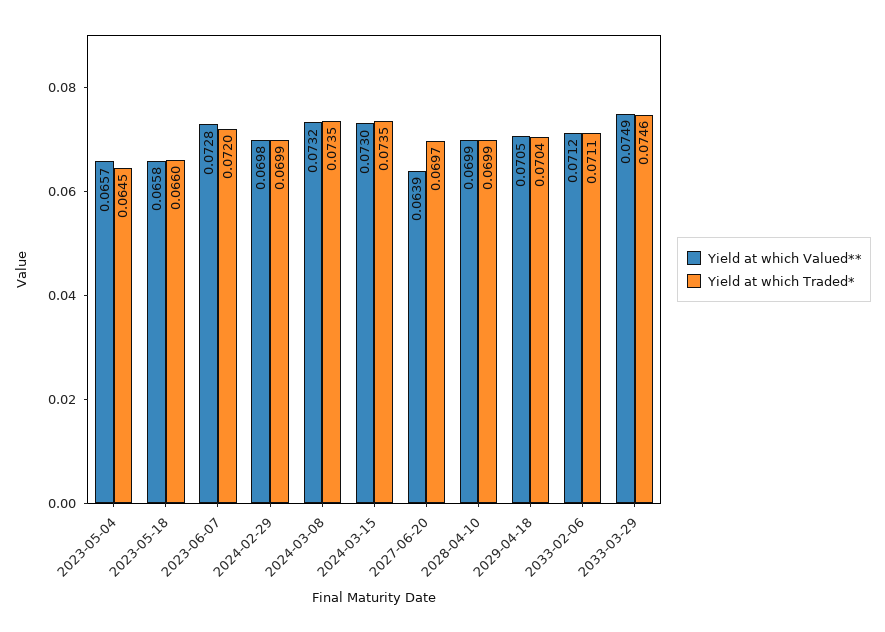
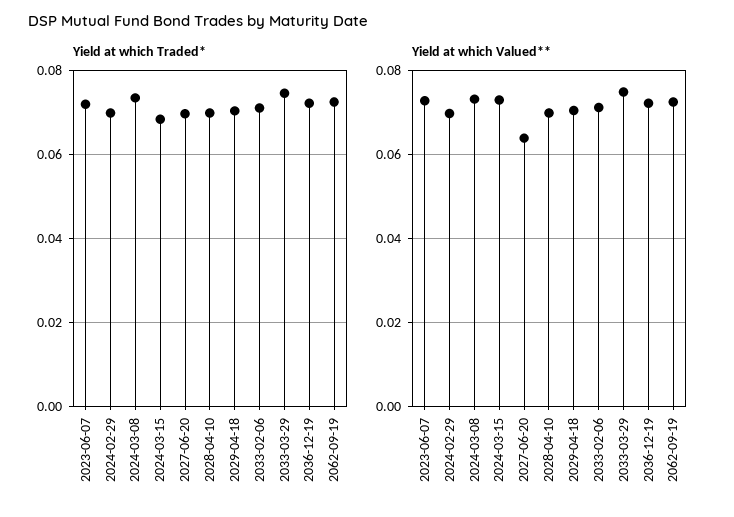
Yield at which Valued**, 2023-05-04: 0.0657 -> none
Yield at which Traded*, 2023-05-04: 0.0645 -> none
Yield at which Valued**, 2023-05-18: 0.0658 -> none
Yield at which Traded*, 2023-05-18: 0.066 -> none
Yield at which Traded*, 2024-03-15: 0.0735 -> 0.068
Yield at which Traded*, 2036-12-19: none -> 0.072
Yield at which Traded*, 2062-09-19: none -> 0.072
Yield at which Valued**, 2036-12-19: none -> 0.072
Yield at which Valued**, 2062-09-19: none -> 0.072

